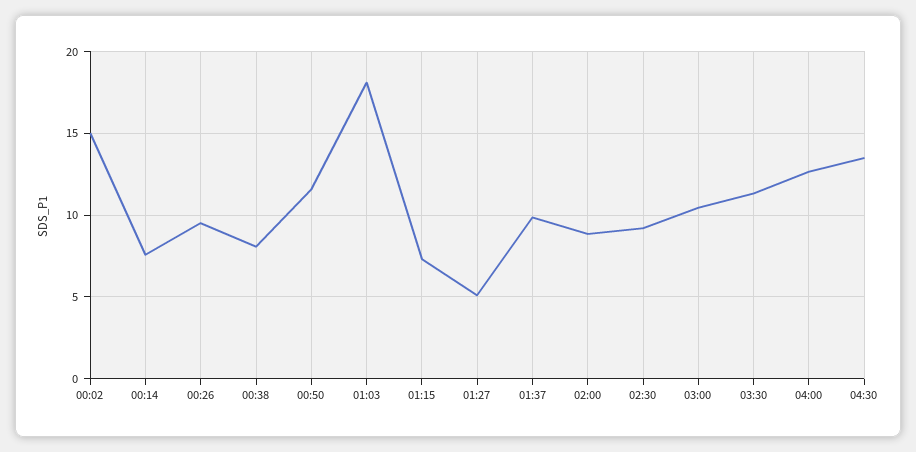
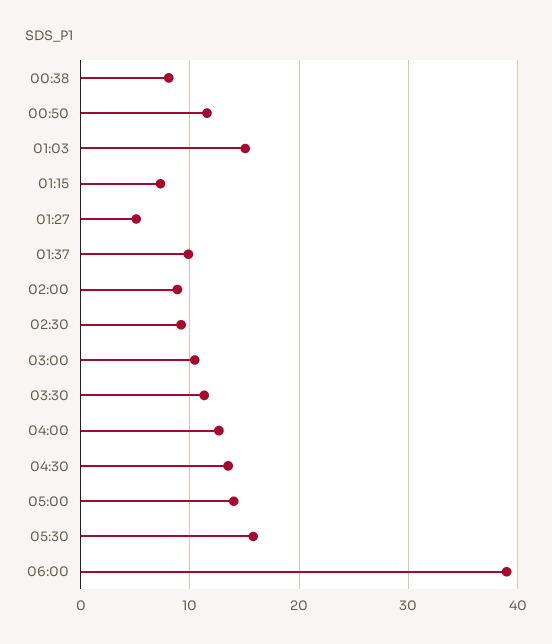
00:02: 15 -> none
00:14: 7.5 -> none
00:26: 9.5 -> none
01:03: 18 -> 15
05:00: none -> 14
05:30: none -> 16
06:00: none -> 39

